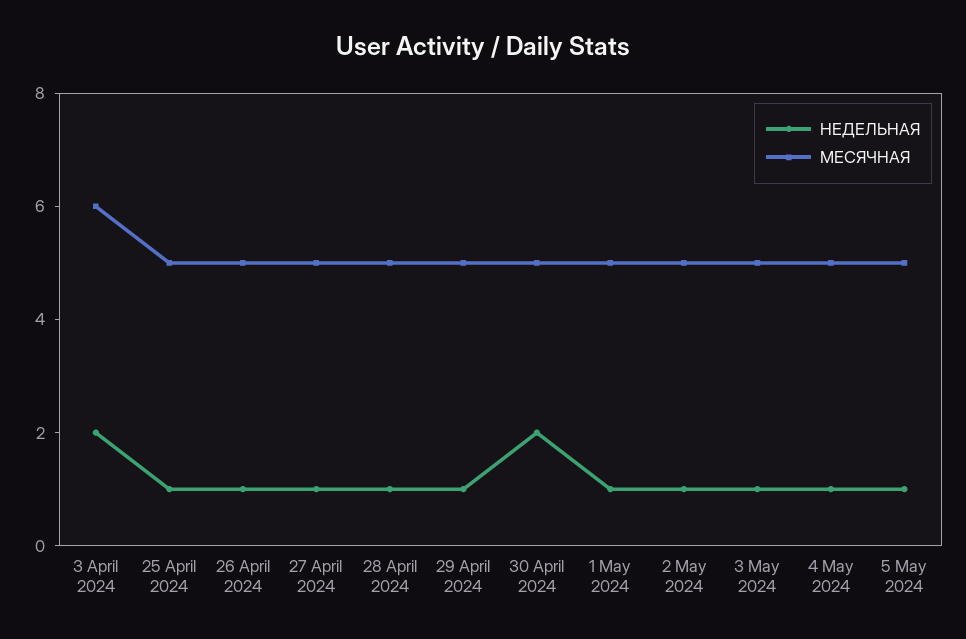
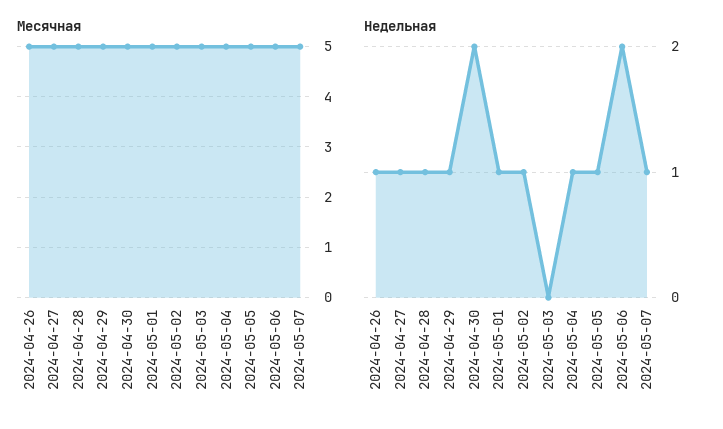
НЕДЕЛЬНАЯ, 3 April 2024: 2 -> none
МЕСЯЧНАЯ, 3 April 2024: 6 -> none
НЕДЕЛЬНАЯ, 25 April 2024: 1 -> none
МЕСЯЧНАЯ, 25 April 2024: 5 -> none
НЕДЕЛЬНАЯ, 3 May 2024: 1 -> 0
МЕСЯЧНАЯ, 2024-05-06: none -> 5
МЕСЯЧНАЯ, 2024-05-07: none -> 5
НЕДЕЛЬНАЯ, 2024-05-06: none -> 2
НЕДЕЛЬНАЯ, 2024-05-07: none -> 1

